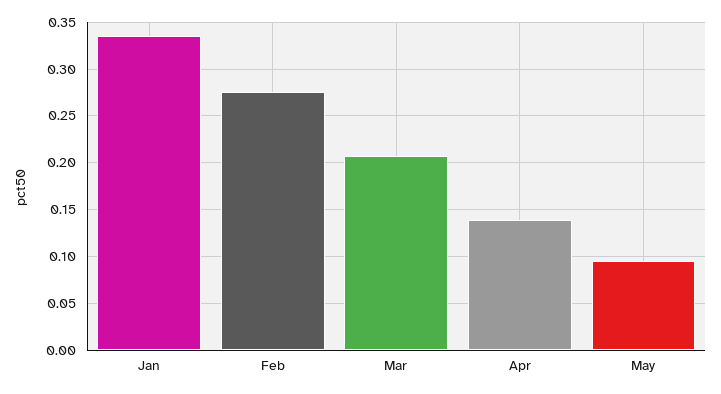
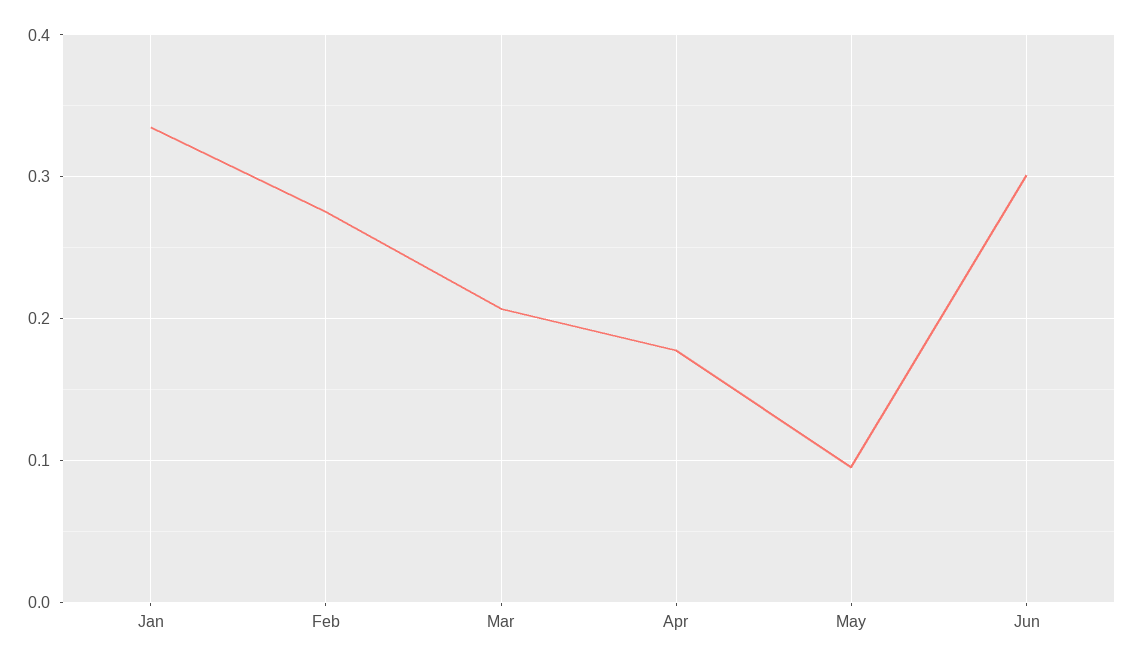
Apr: 0.14 -> 0.18
Jun: none -> 0.3

